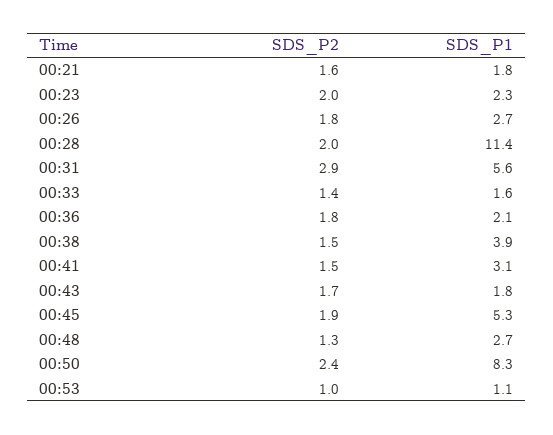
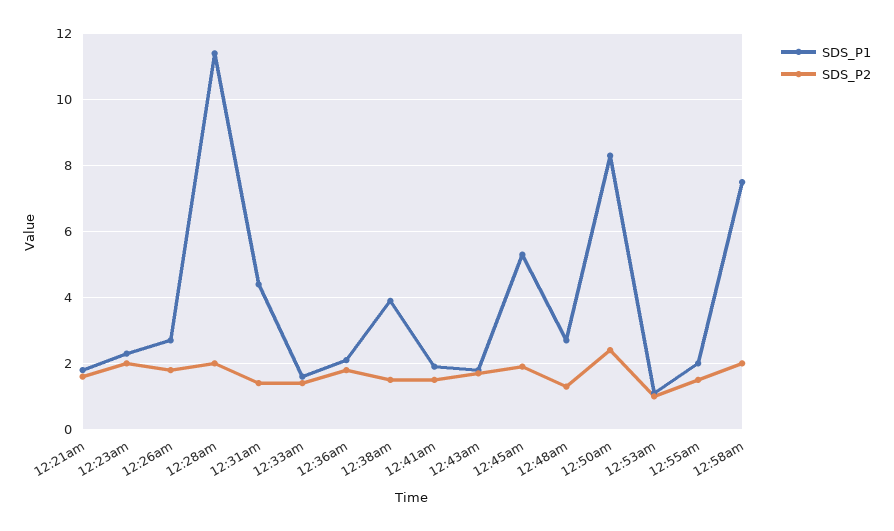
SDS_P2, 00:31: 2.9 -> 1.5
SDS_P1, 00:31: 5.6 -> 4.5
SDS_P1, 00:41: 3.1 -> 2
SDS_P1, 12:55am: none -> 2
SDS_P2, 12:55am: none -> 1.5
SDS_P1, 12:58am: none -> 7.5
SDS_P2, 12:58am: none -> 2

